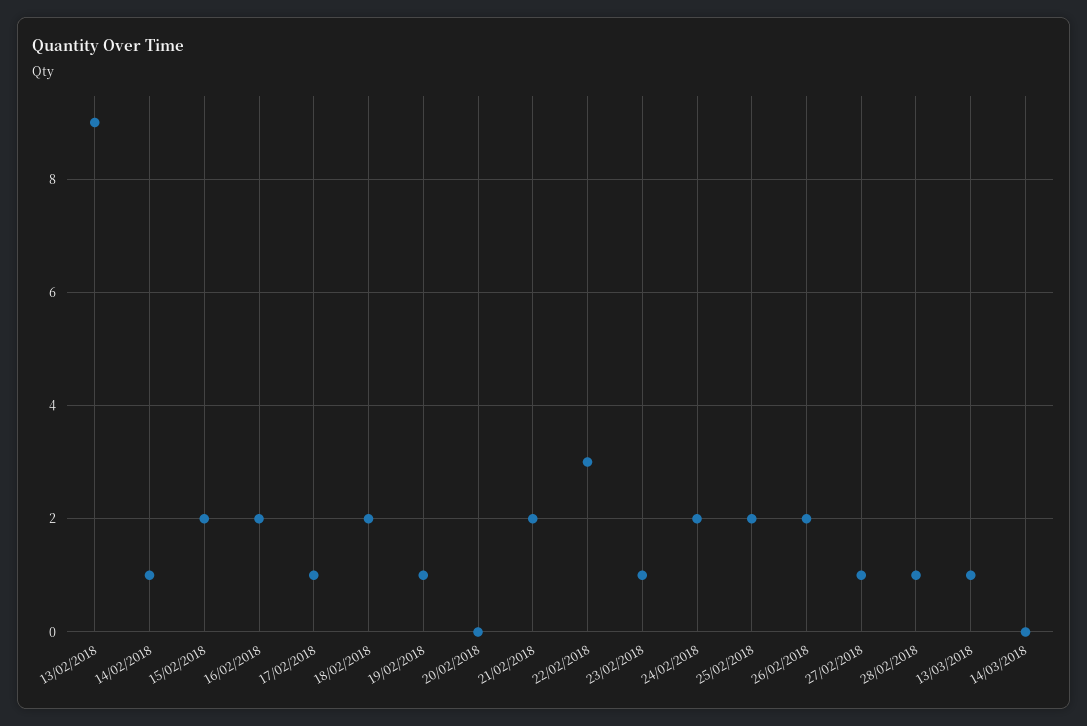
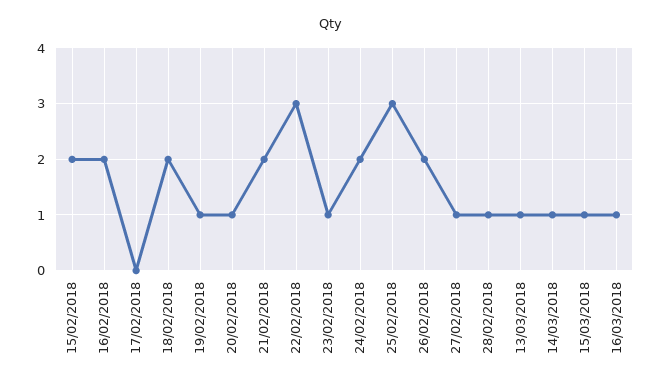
13/02/2018: 9 -> none
14/02/2018: 1 -> none
17/02/2018: 1 -> 0
20/02/2018: 0 -> 1
25/02/2018: 2 -> 3
14/03/2018: 0 -> 1
15/03/2018: none -> 1
16/03/2018: none -> 1

